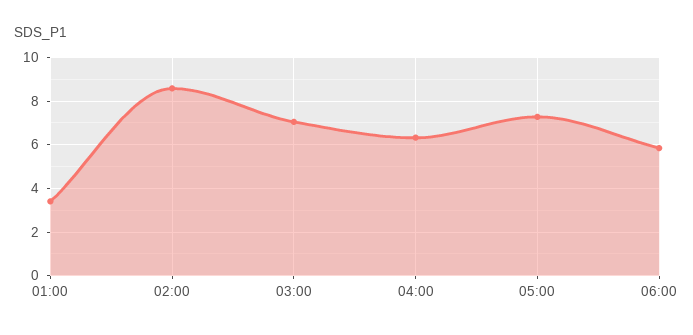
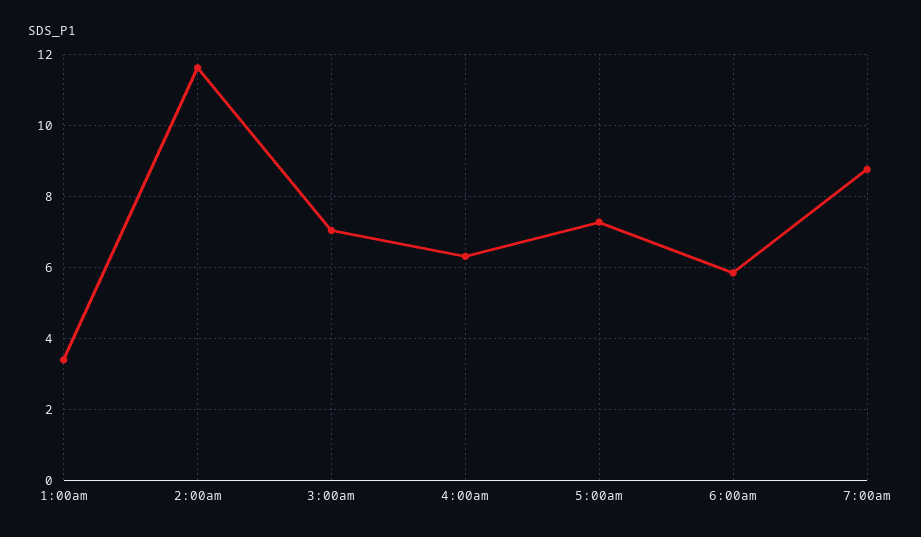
02:00: 8.5 -> 11.6
7:00am: none -> 8.8

